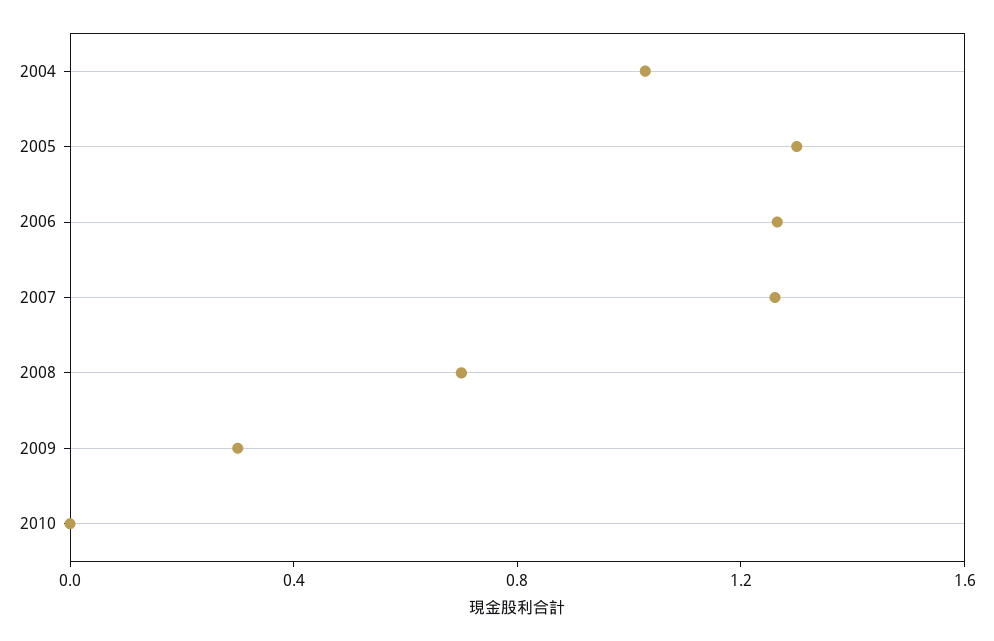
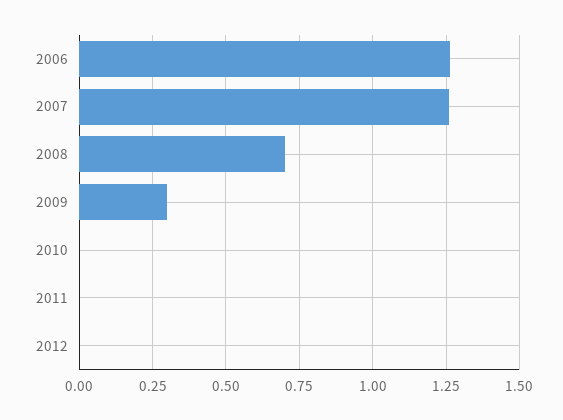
2004: 1 -> none
2005: 1.3 -> none
2011: none -> 0
2012: none -> 0

